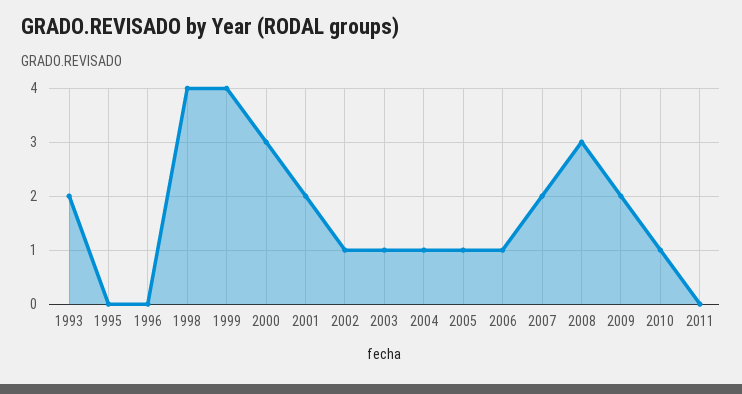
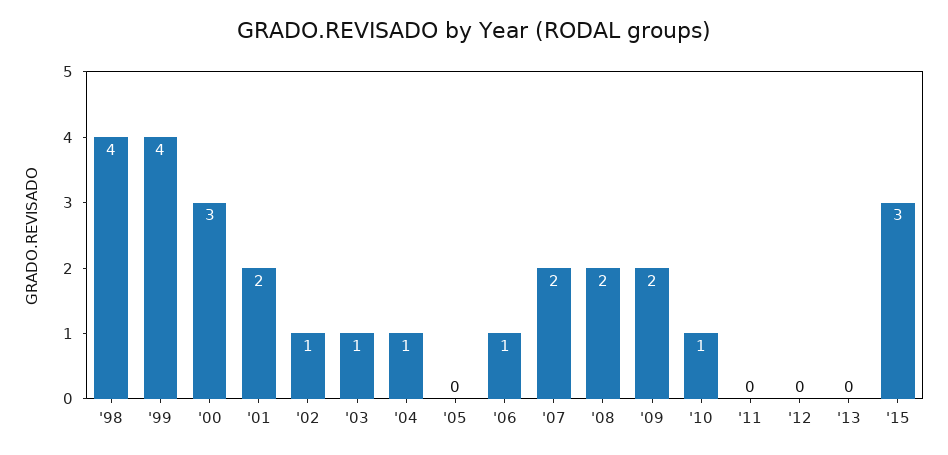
1993: 2 -> none
1995: 0 -> none
1996: 0 -> none
2005: 1 -> 0
2008: 3 -> 2
'12: none -> 0
'13: none -> 0
'15: none -> 3

